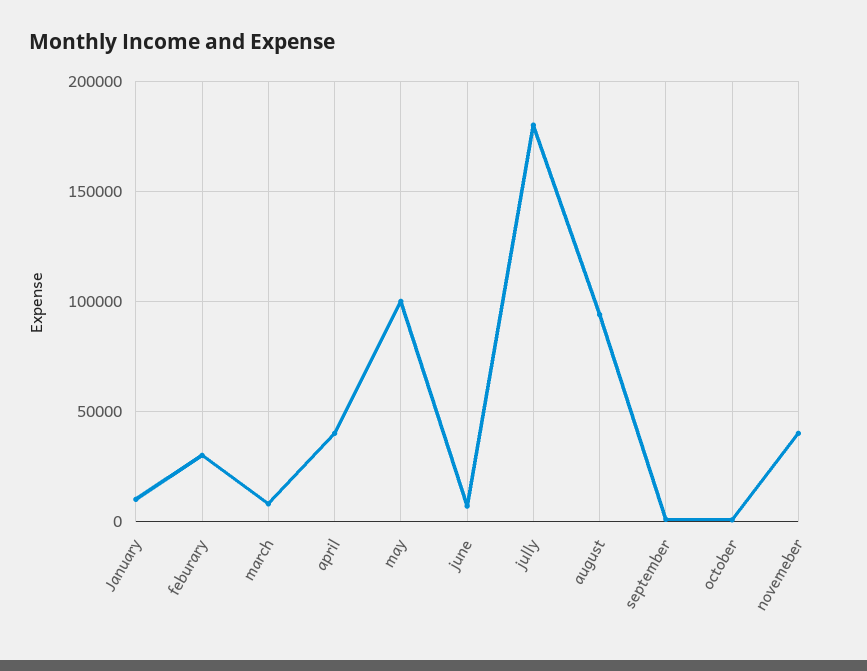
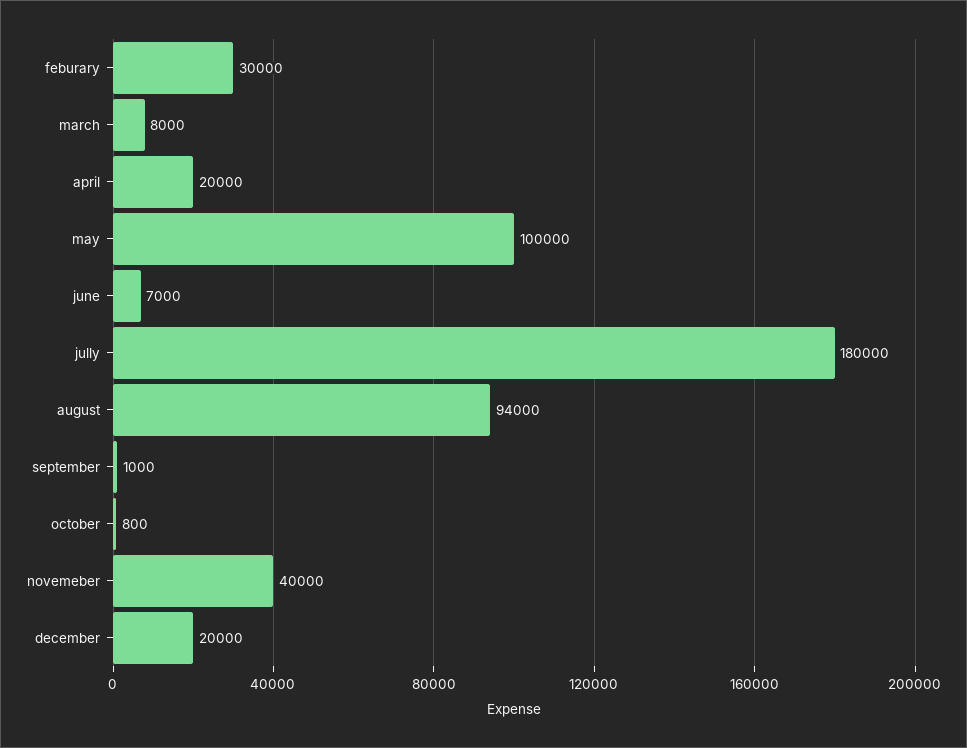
January: 10000 -> none
april: 40000 -> 20000
december: none -> 20000

